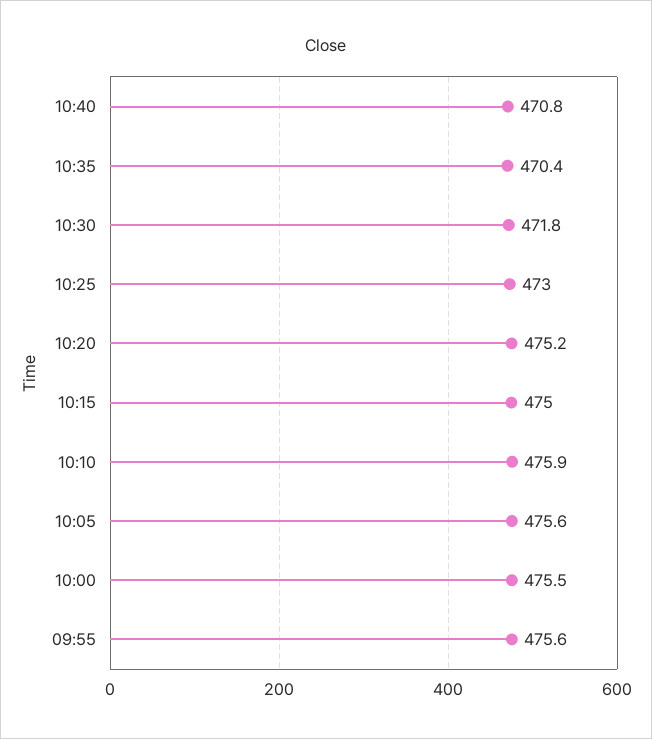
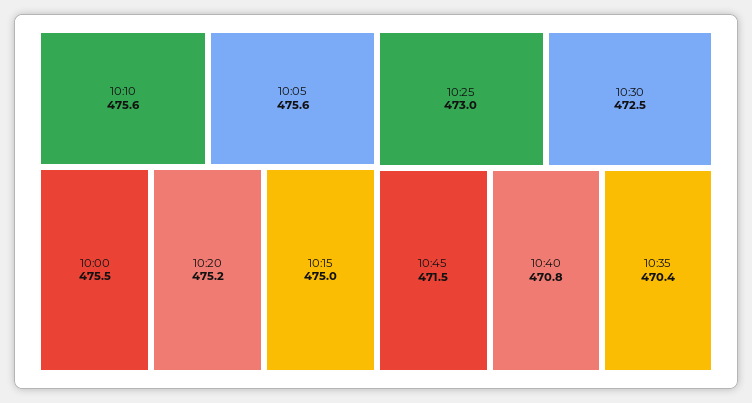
10:30: 471.8 -> 472.5
10:10: 475.9 -> 475.6
09:55: 475.6 -> none
10:45: none -> 471.5

